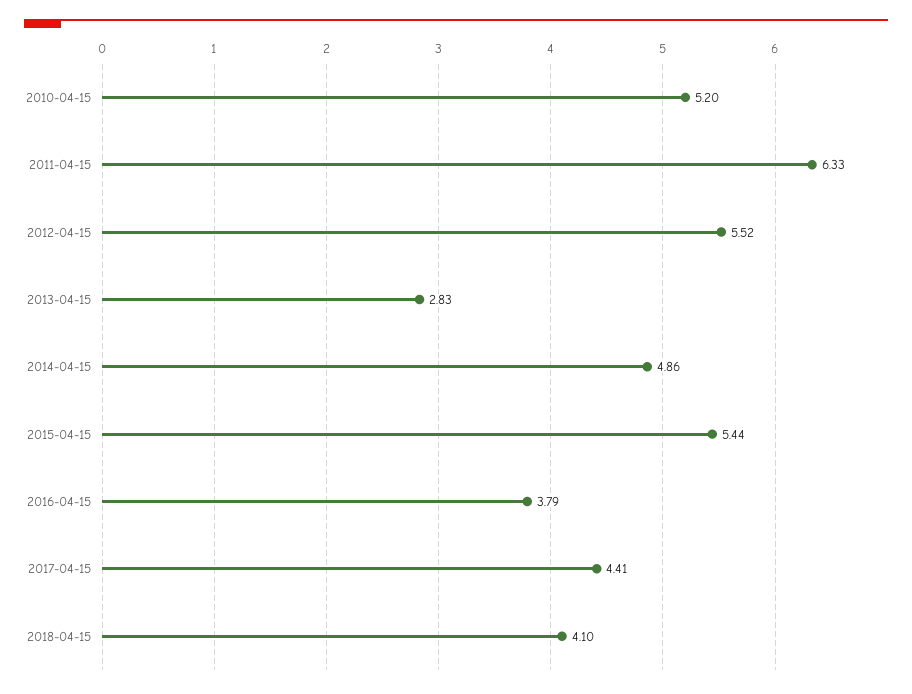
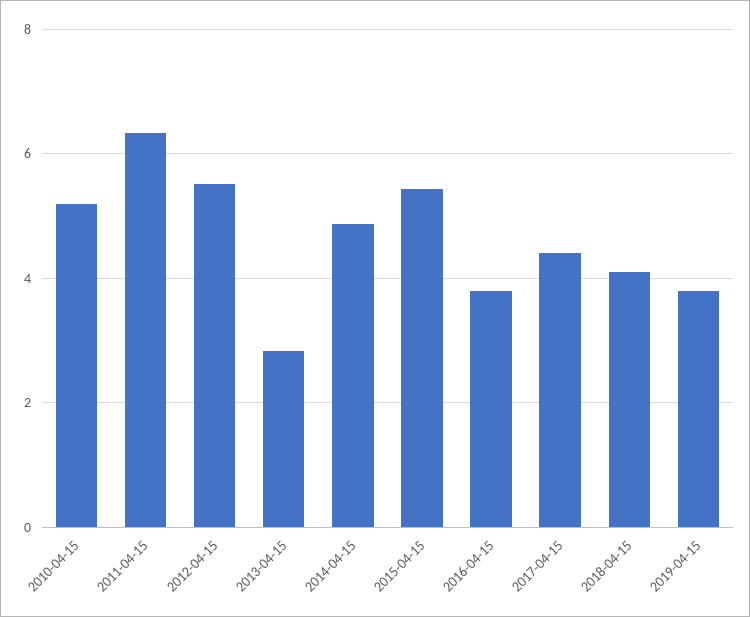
2019-04-15: none -> 3.8

